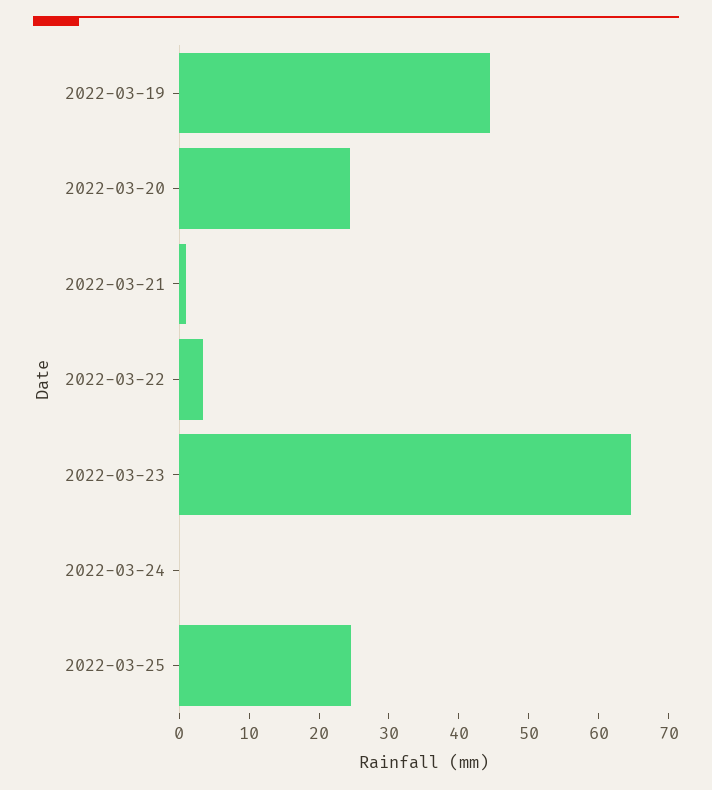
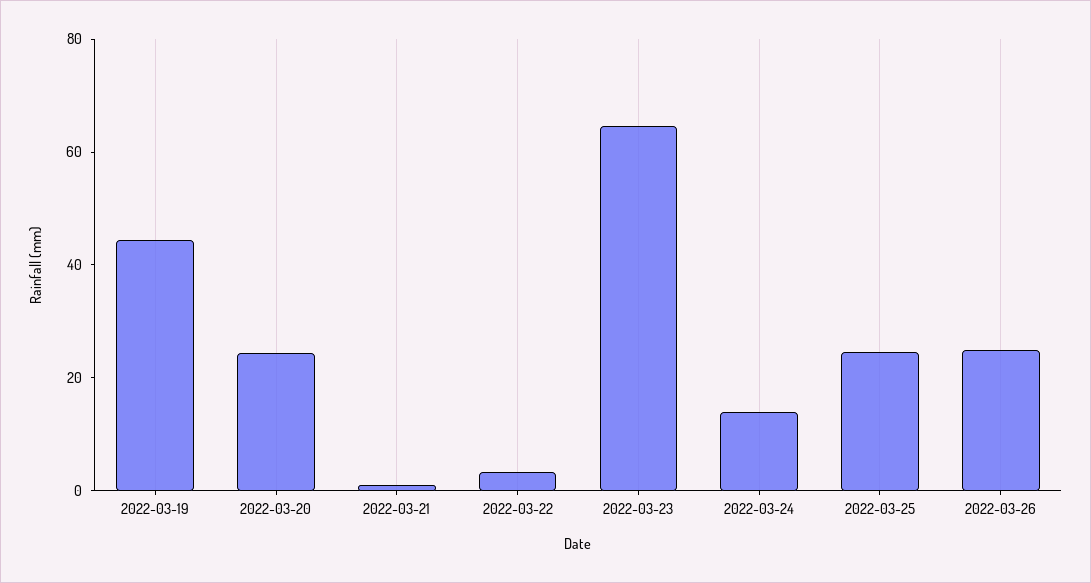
2022-03-24: 0 -> 15
2022-03-26: none -> 25

